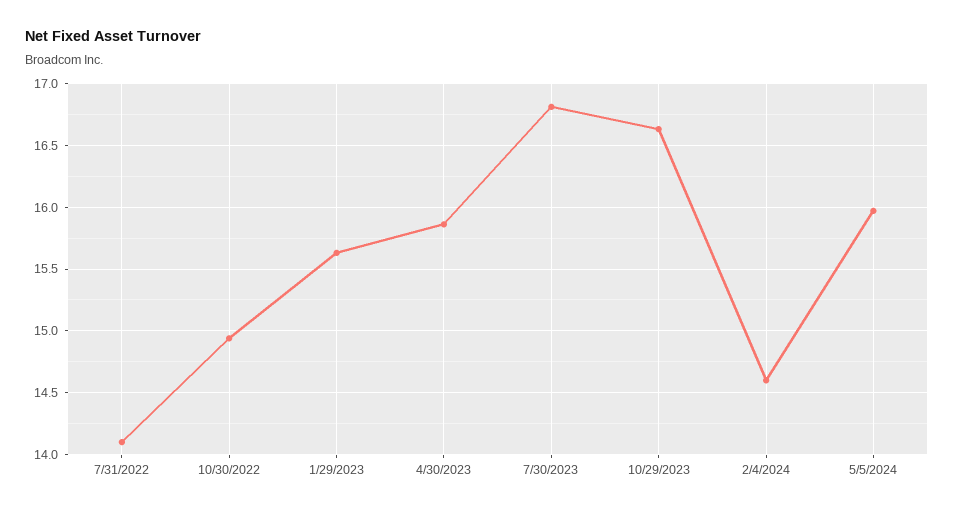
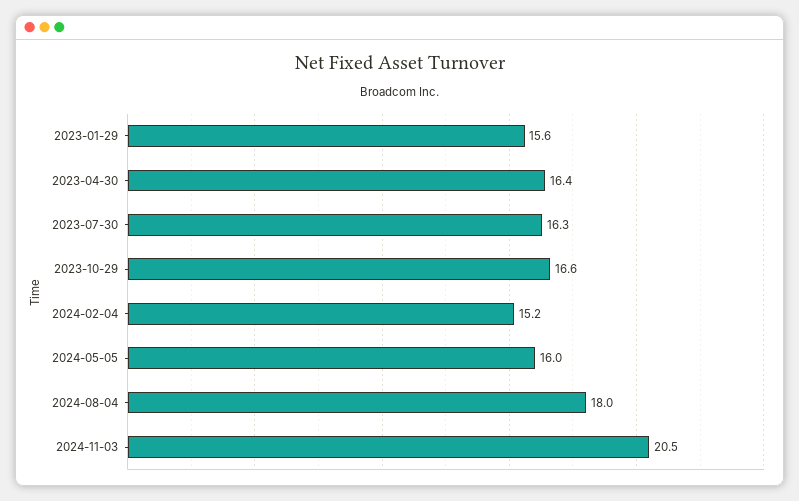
7/31/2022: 14.1 -> none
10/30/2022: 14.95 -> none
4/30/2023: 15.85 -> 16.4
7/30/2023: 16.8 -> 16.3
2/4/2024: 14.6 -> 15.2
2024-08-04: none -> 18
2024-11-03: none -> 20.5

